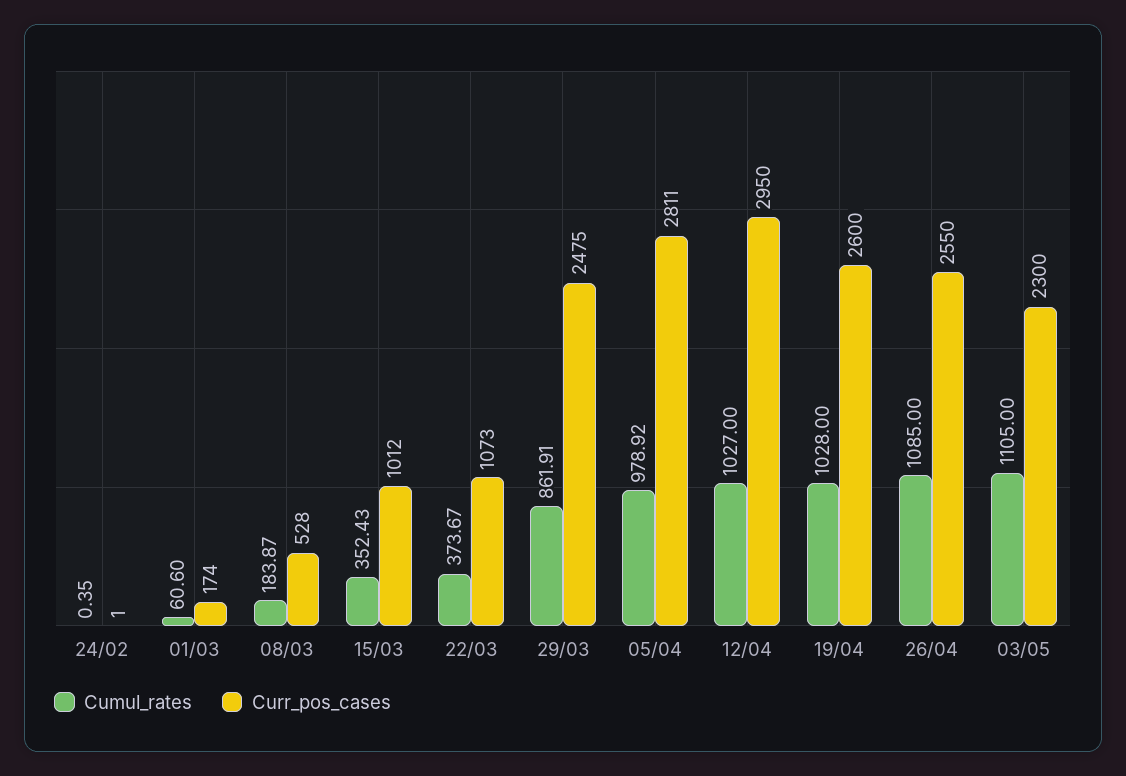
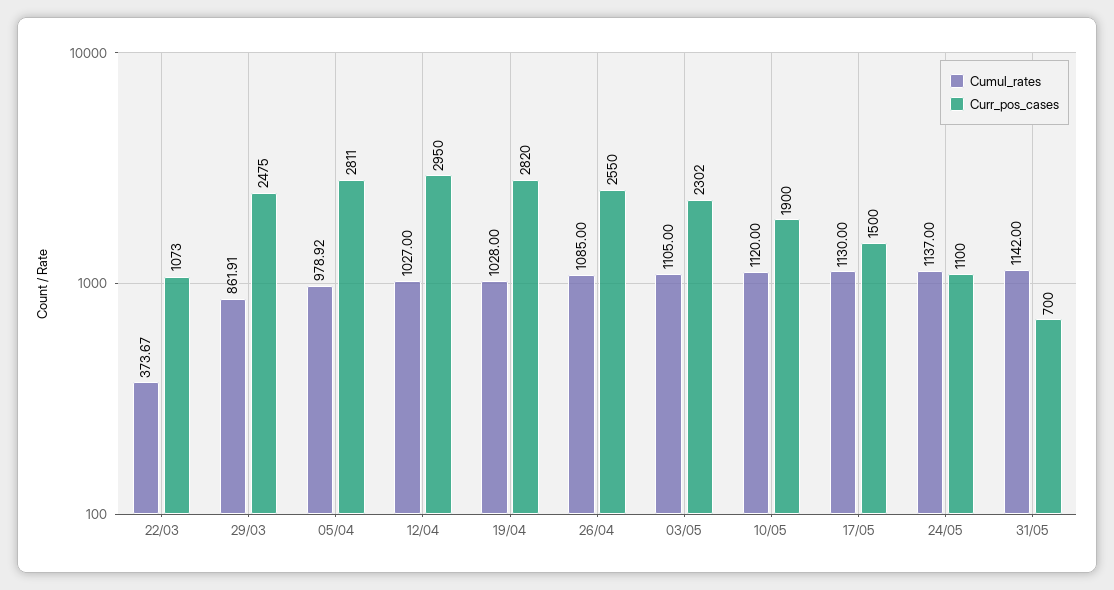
Cumul_rates, 24/02: 0.35 -> none
Curr_pos_cases, 24/02: 1 -> none
Cumul_rates, 01/03: 60.6 -> none
Curr_pos_cases, 01/03: 174 -> none
Cumul_rates, 08/03: 183.87 -> none
Curr_pos_cases, 08/03: 528 -> none
Cumul_rates, 15/03: 352.43 -> none
Curr_pos_cases, 15/03: 1012 -> none
Curr_pos_cases, 19/04: 2600 -> 2820
Curr_pos_cases, 03/05: 2300 -> 2302
Cumul_rates, 10/05: none -> 1120
Curr_pos_cases, 10/05: none -> 1900
Cumul_rates, 17/05: none -> 1130
Curr_pos_cases, 17/05: none -> 1500
Cumul_rates, 24/05: none -> 1137
Curr_pos_cases, 24/05: none -> 1100
Cumul_rates, 31/05: none -> 1142
Curr_pos_cases, 31/05: none -> 700

